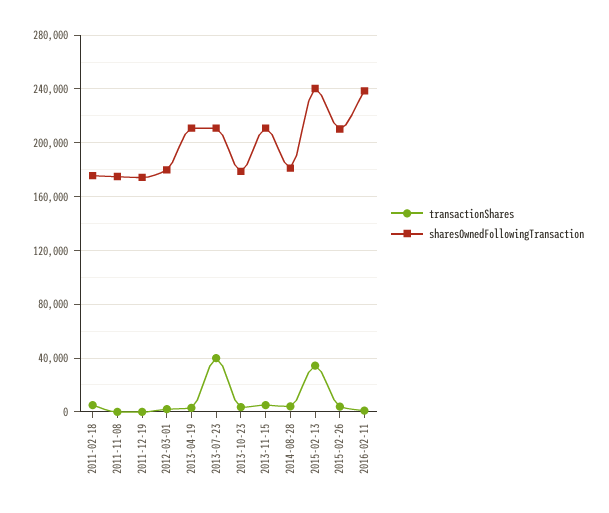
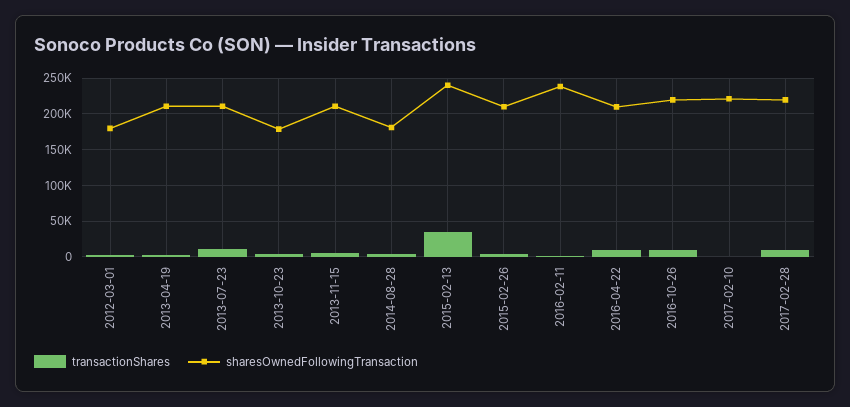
transactionShares, 2011-02-18: 5000 -> none
sharesOwnedFollowingTransaction, 2011-02-18: 175000 -> none
transactionShares, 2011-11-08: 0 -> none
sharesOwnedFollowingTransaction, 2011-11-08: 175000 -> none
transactionShares, 2011-12-19: 0 -> none
sharesOwnedFollowingTransaction, 2011-12-19: 175000 -> none
transactionShares, 2013-07-23: 40000 -> 10000
transactionShares, 2016-04-22: none -> 10000
sharesOwnedFollowingTransaction, 2016-04-22: none -> 210000
transactionShares, 2016-10-26: none -> 10000
sharesOwnedFollowingTransaction, 2016-10-26: none -> 220000
transactionShares, 2017-02-10: none -> 0
sharesOwnedFollowingTransaction, 2017-02-10: none -> 220000
transactionShares, 2017-02-28: none -> 10000
sharesOwnedFollowingTransaction, 2017-02-28: none -> 220000

